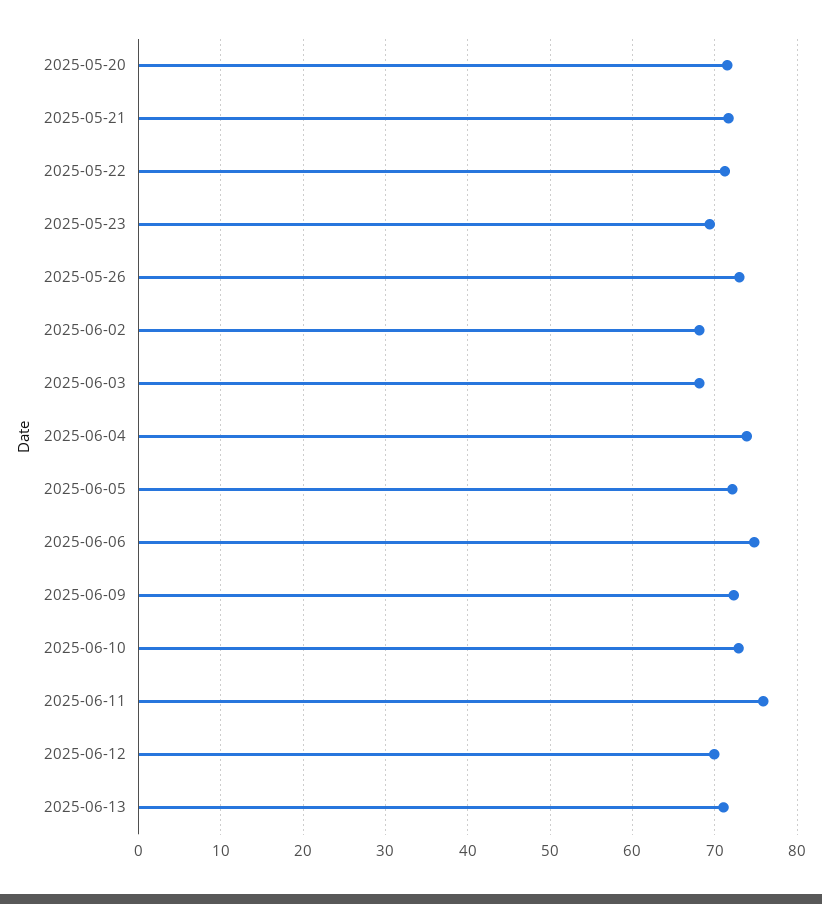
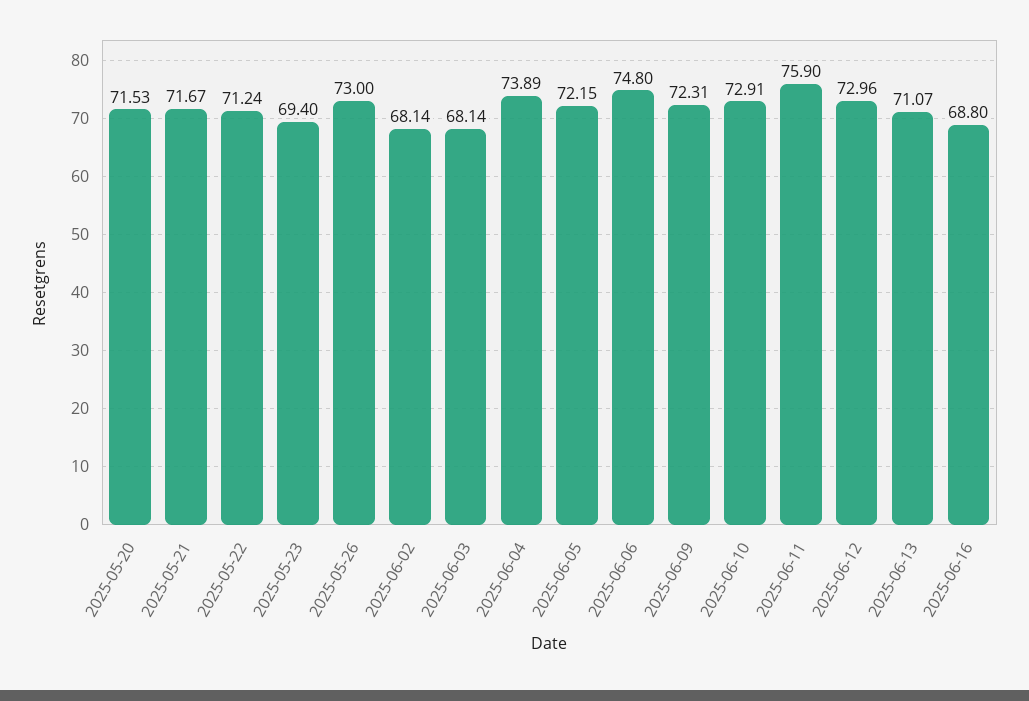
2025-06-12: 70 -> 72.96
2025-06-16: none -> 68.8

